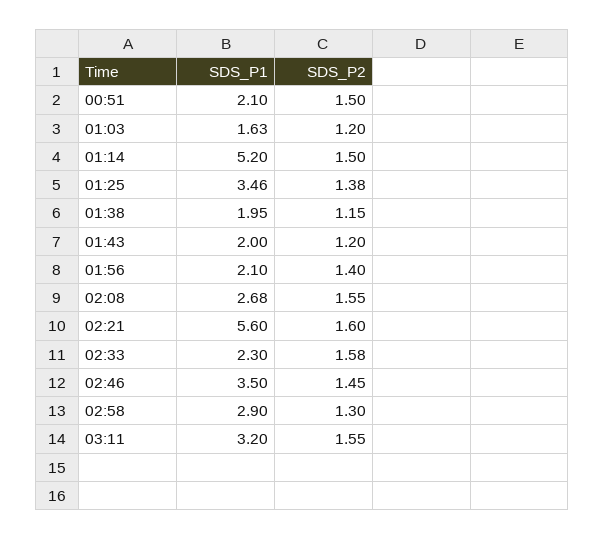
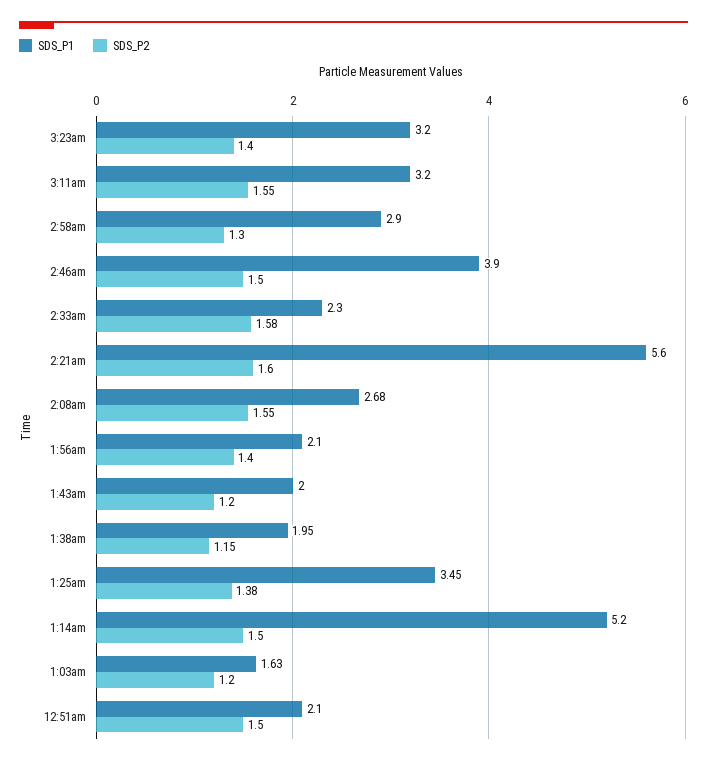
SDS_P1, 01:25: 3.46 -> 3.45
SDS_P1, 02:46: 3.5 -> 3.9
SDS_P2, 02:46: 1.45 -> 1.5
SDS_P1, 3:23am: none -> 3.2
SDS_P2, 3:23am: none -> 1.4

